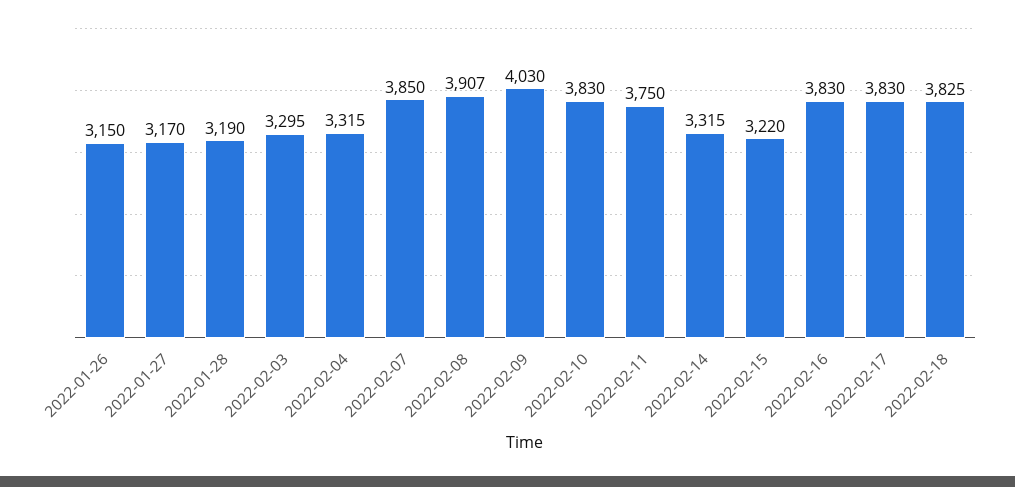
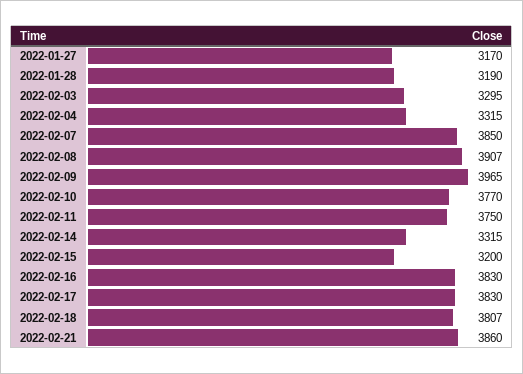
2022-01-26: 3150 -> none
2022-02-09: 4030 -> 3965
2022-02-10: 3830 -> 3770
2022-02-15: 3220 -> 3200
2022-02-18: 3825 -> 3807
2022-02-21: none -> 3860

